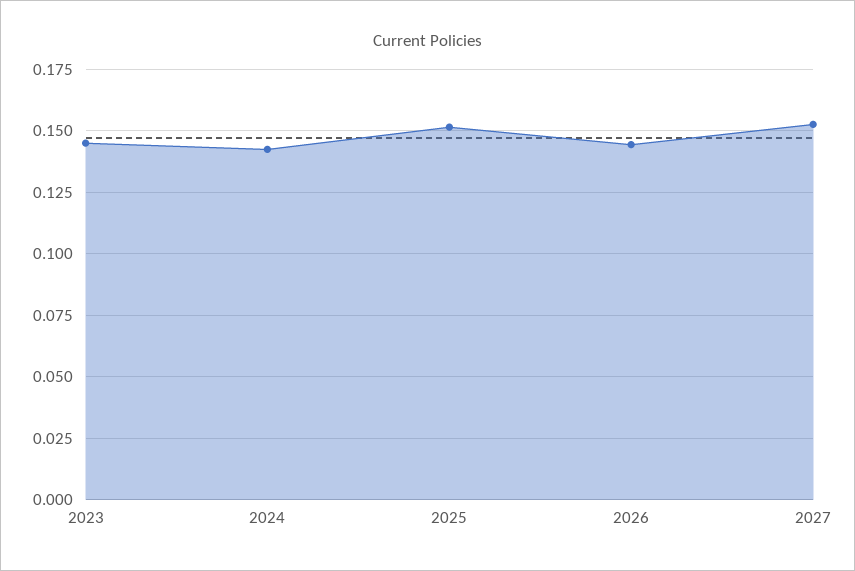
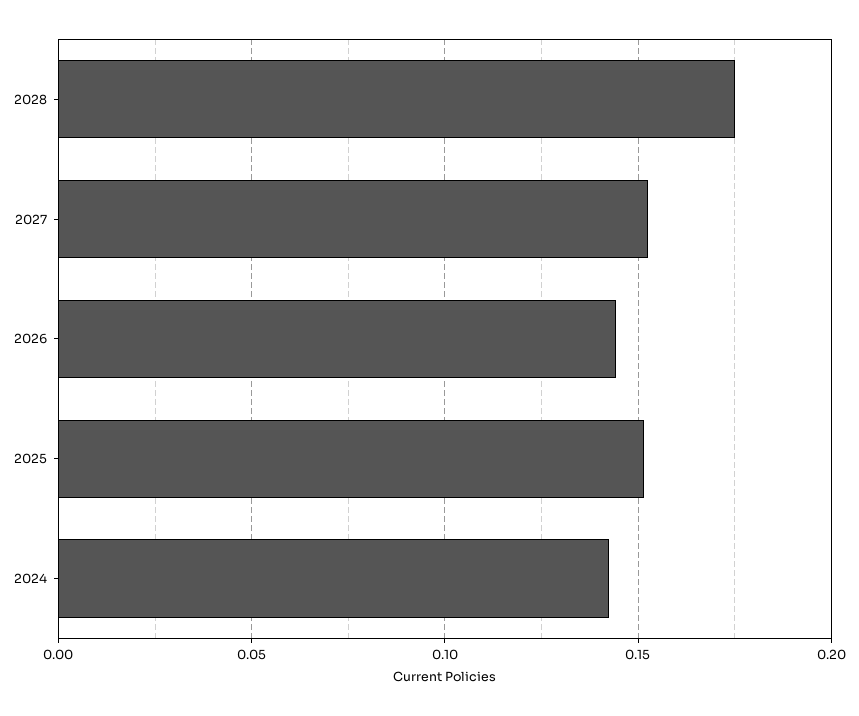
2023: 0.145 -> none
2028: none -> 0.175

